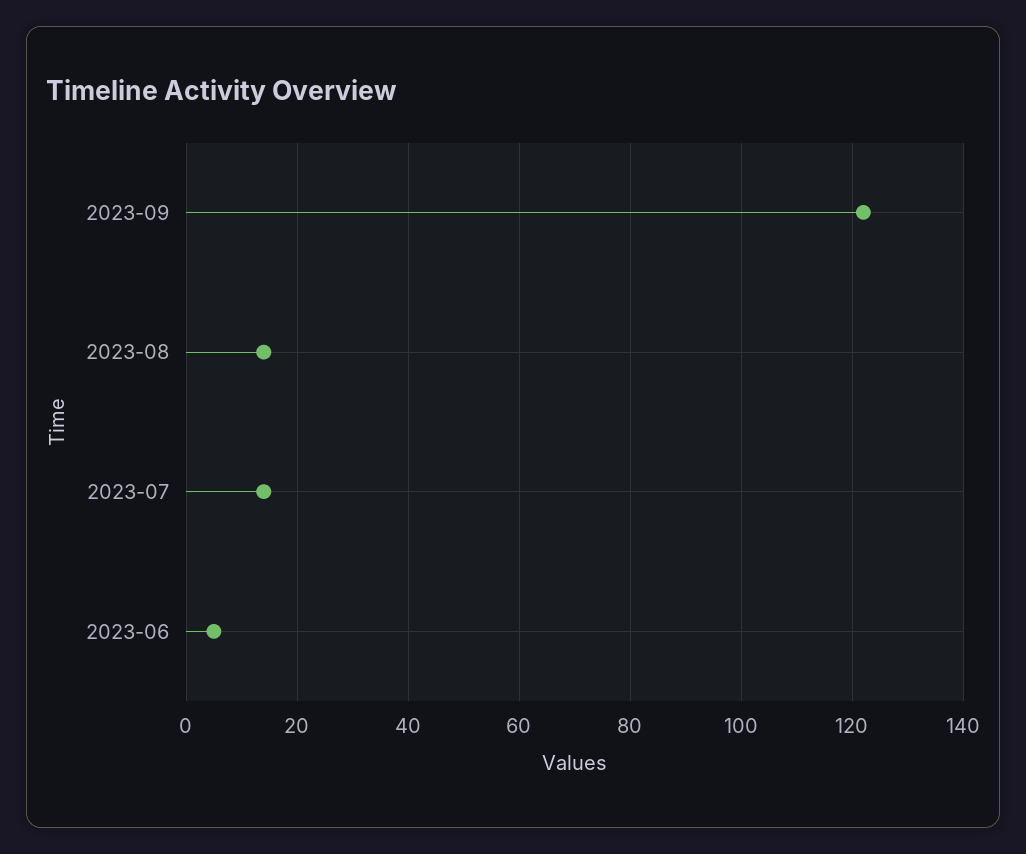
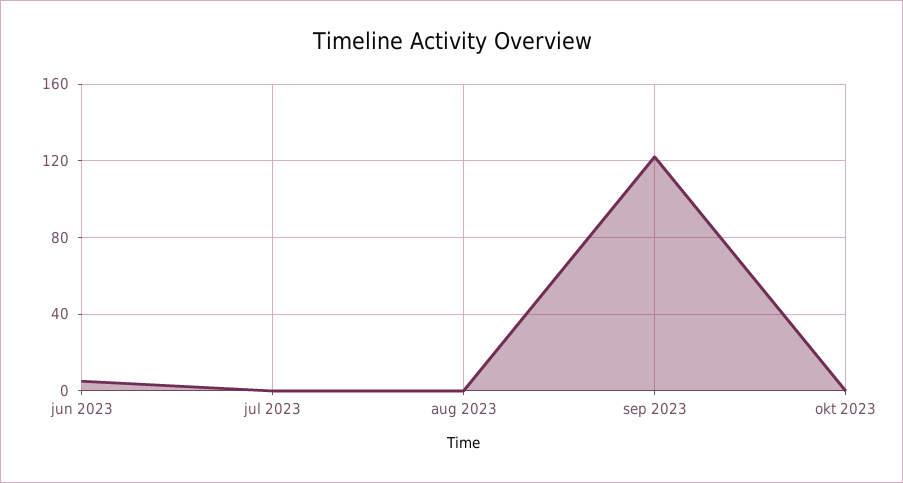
2023-08: 15 -> 0
2023-07: 15 -> 0
okt 2023: none -> 0

